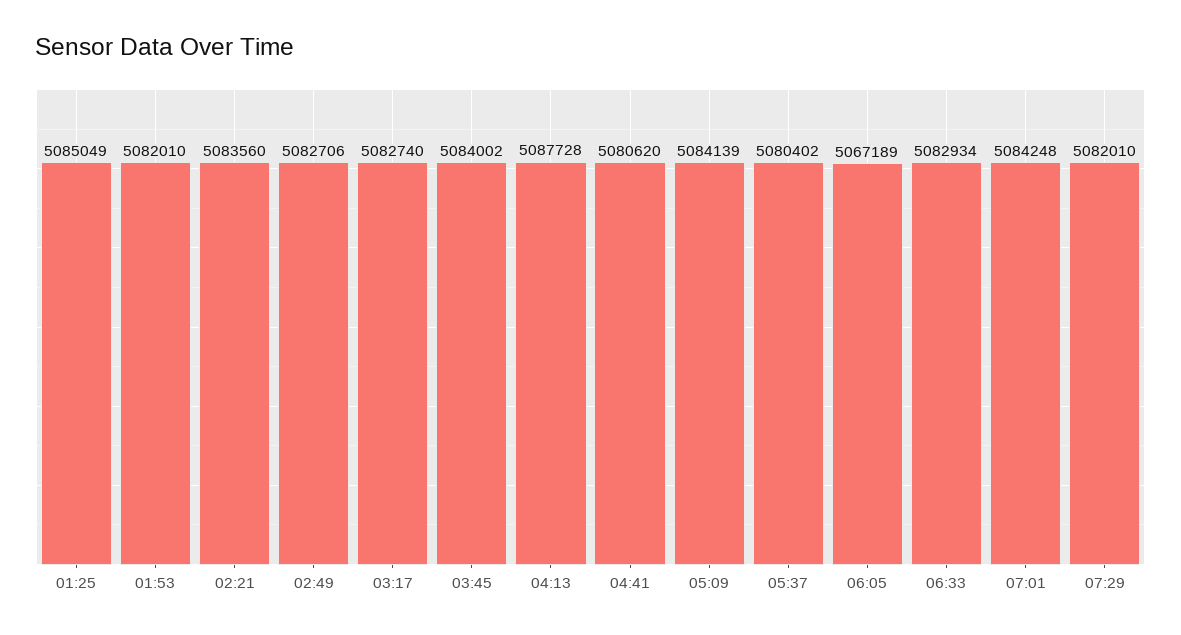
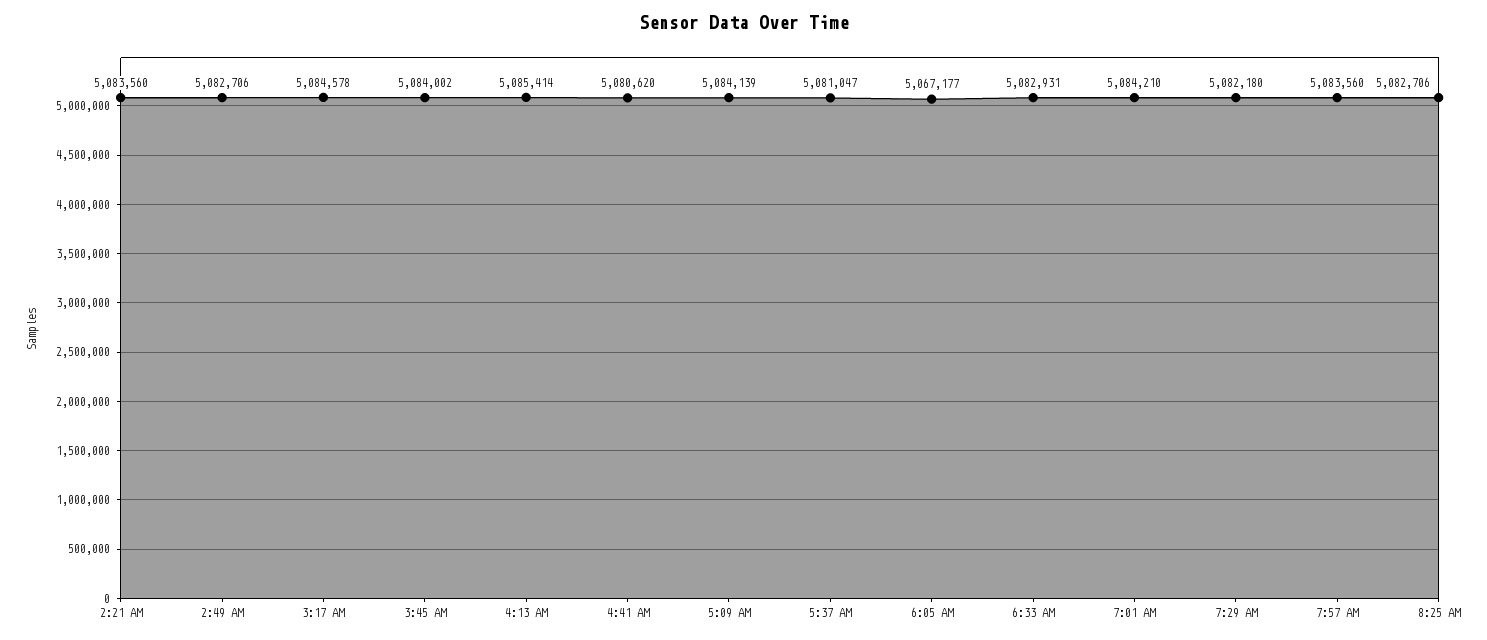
01:25: 5085049 -> none
01:53: 5082010 -> none
03:17: 5082740 -> 5084578
04:13: 5087728 -> 5085414
05:37: 5080402 -> 5081047
06:05: 5067189 -> 5067177
06:33: 5082934 -> 5082931
07:01: 5084248 -> 5084210
07:29: 5082010 -> 5082180
7:57 AM: none -> 5083560
8:25 AM: none -> 5082706

